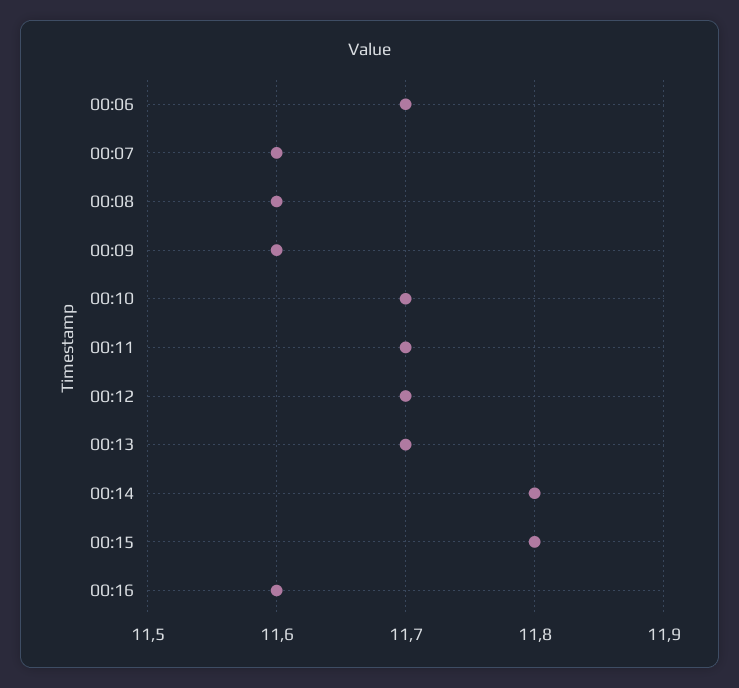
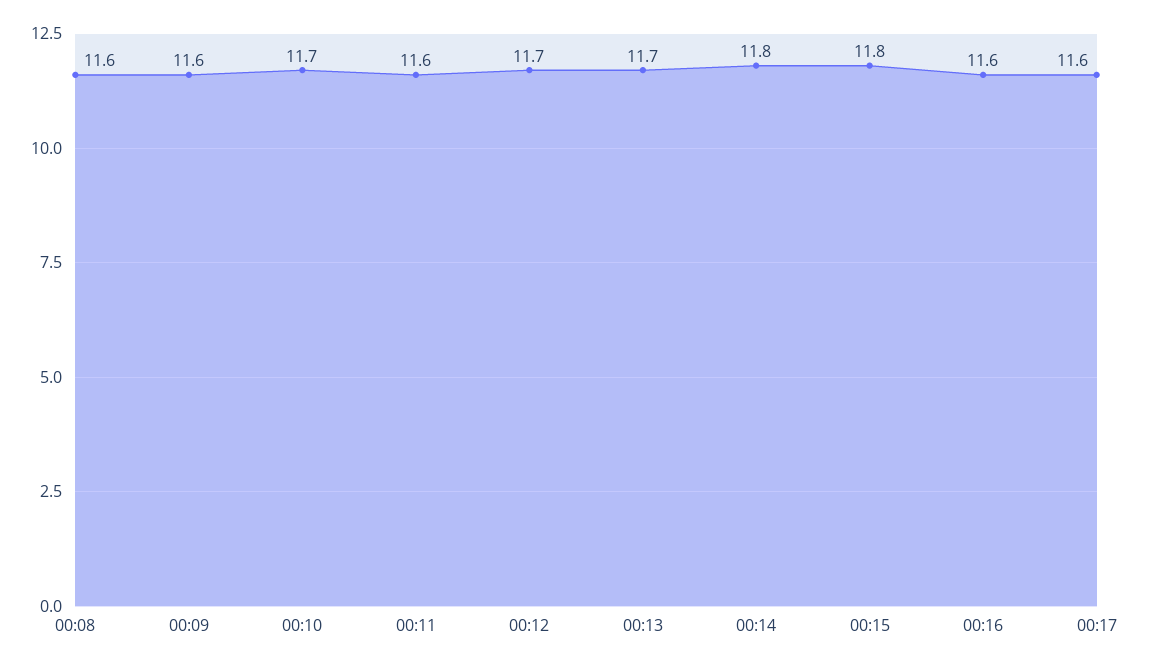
00:06: 11.7 -> none
00:07: 11.6 -> none
00:11: 11.7 -> 11.6
00:17: none -> 11.6

